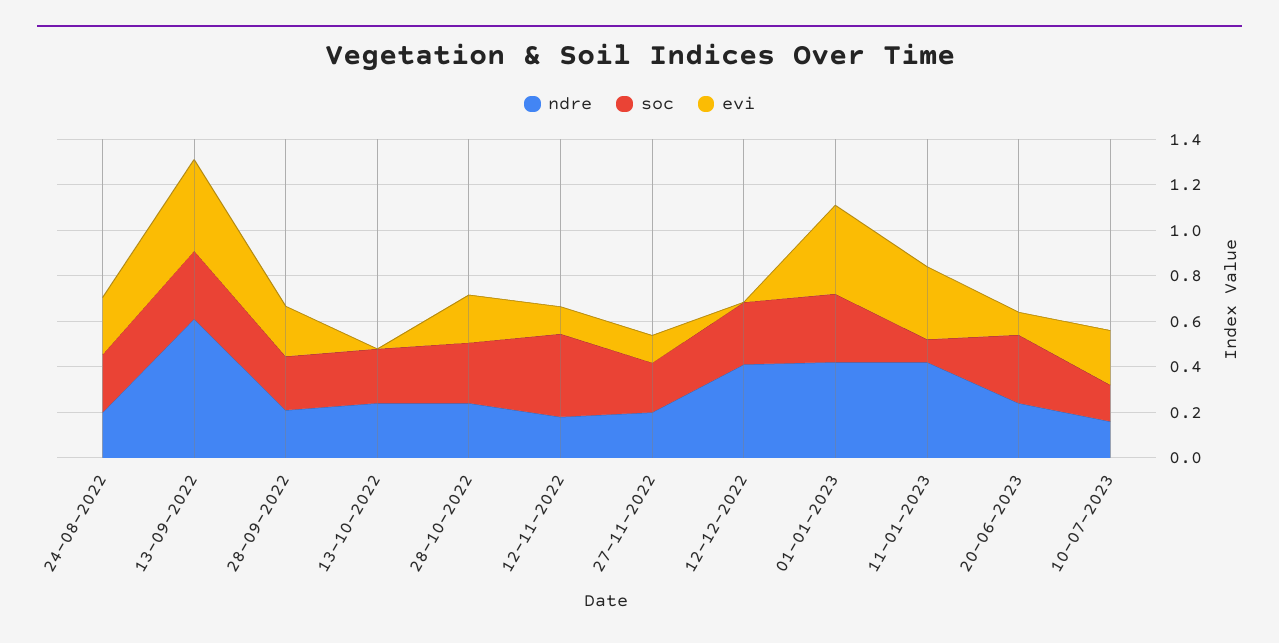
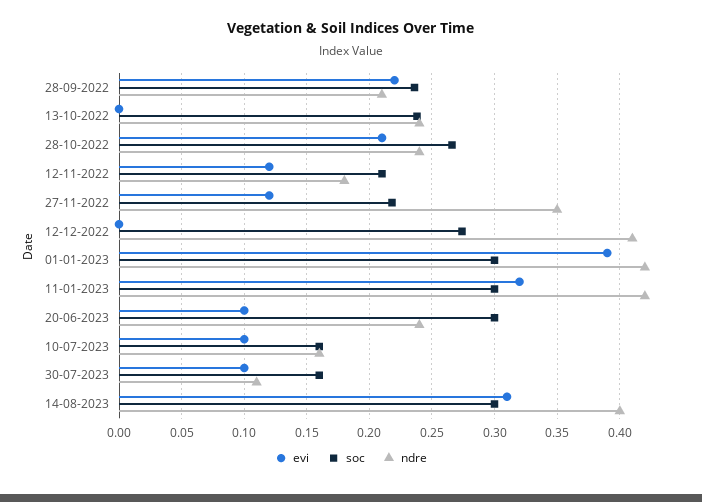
ndre, 24-08-2022: 0.2 -> none
soc, 24-08-2022: 0.25 -> none
evi, 24-08-2022: 0.25 -> none
ndre, 13-09-2022: 0.6 -> none
soc, 13-09-2022: 0.3 -> none
evi, 13-09-2022: 0.4 -> none
soc, 12-11-2022: 0.35 -> 0.21
ndre, 27-11-2022: 0.2 -> 0.35
soc, 11-01-2023: 0.1 -> 0.3
evi, 10-07-2023: 0.25 -> 0.1
evi, 30-07-2023: none -> 0.1
soc, 30-07-2023: none -> 0.16
ndre, 30-07-2023: none -> 0.11
evi, 14-08-2023: none -> 0.31
soc, 14-08-2023: none -> 0.3
ndre, 14-08-2023: none -> 0.4

